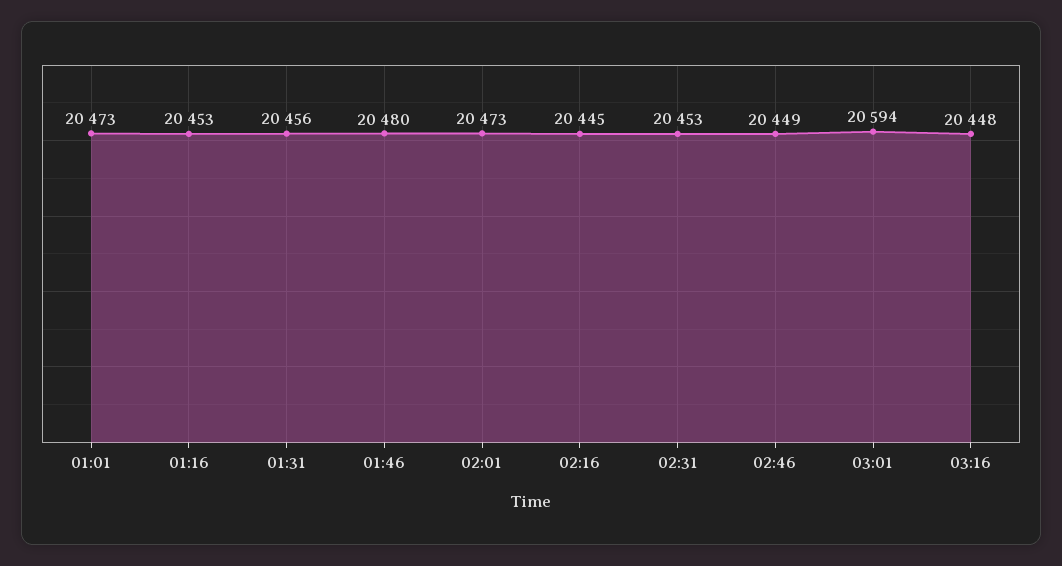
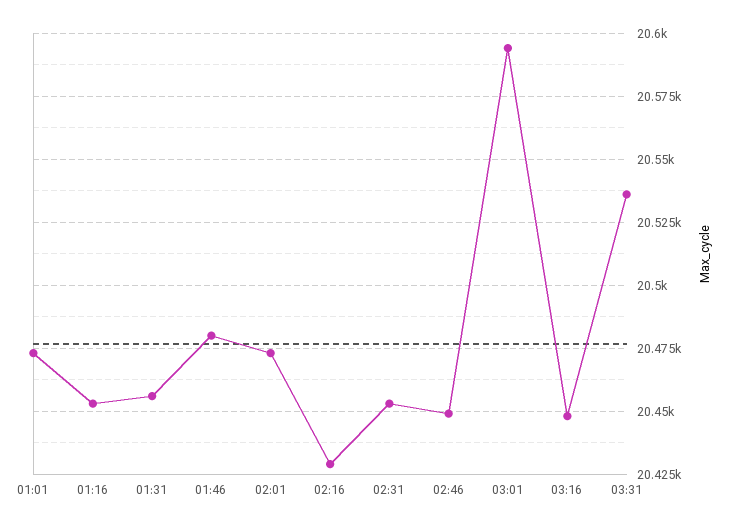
02:16: 20445 -> 20430
03:31: none -> 20535

